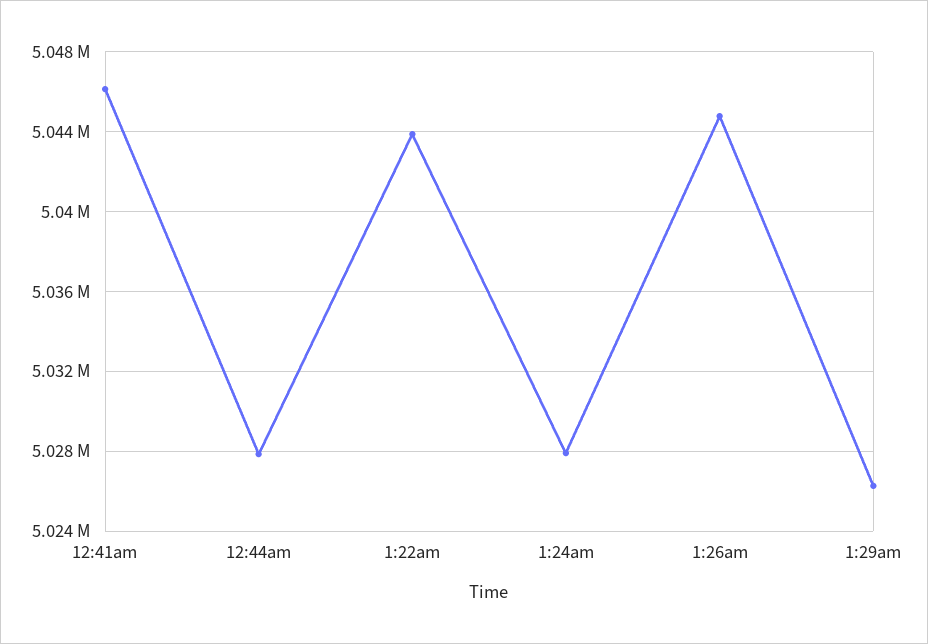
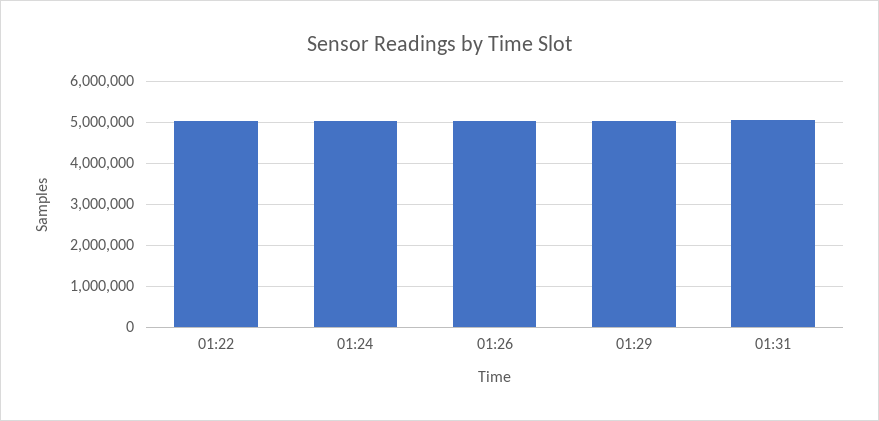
12:41am: 5046000 -> none
12:44am: 5028000 -> none
01:31: none -> 5000000

